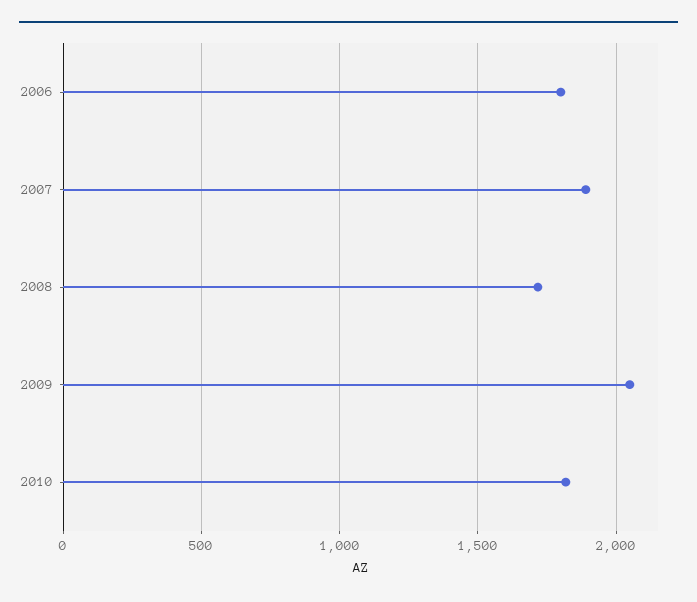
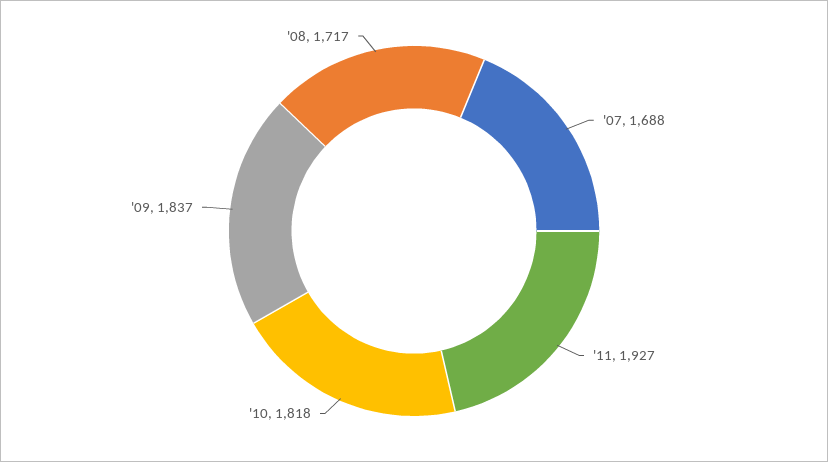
2006: 1800 -> none
2007: 1900 -> 1688
2009: 2050 -> 1837
'11: none -> 1927

